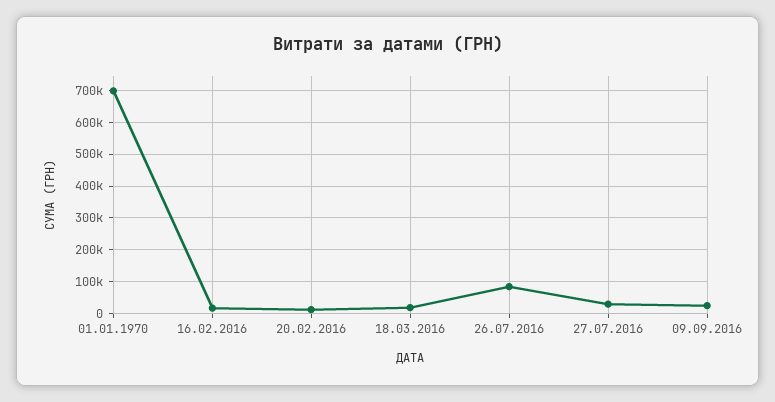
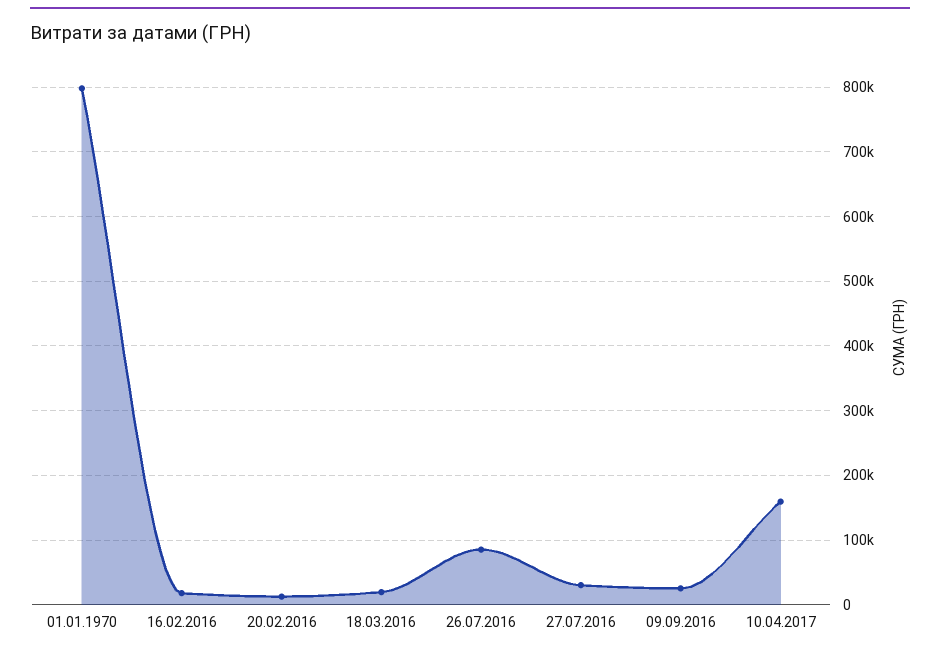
01.01.1970: 700000 -> 800000
10.04.2017: none -> 160000

